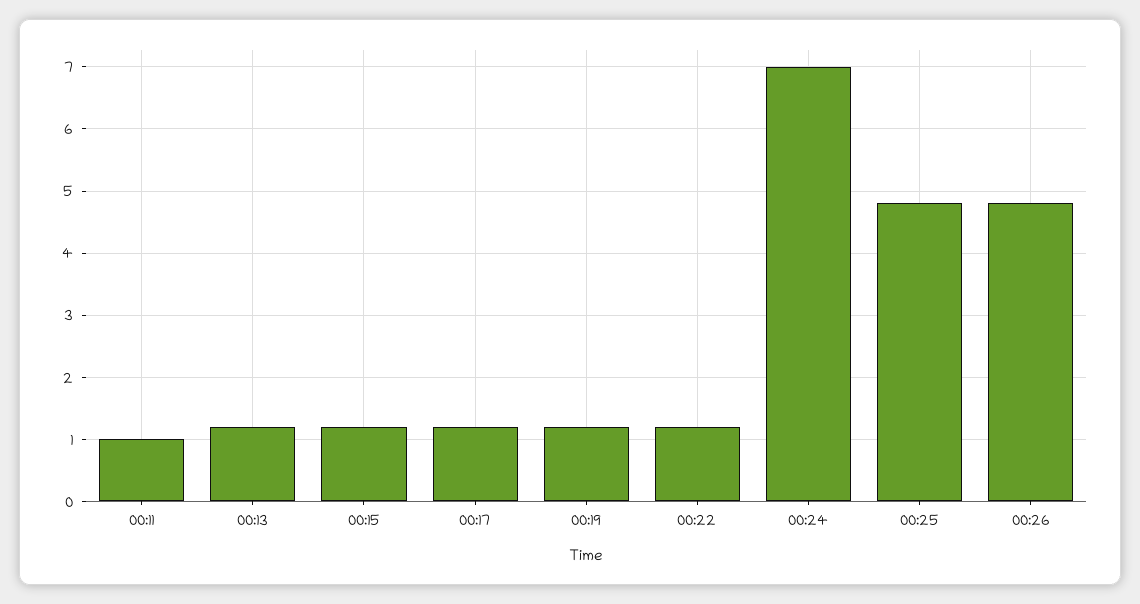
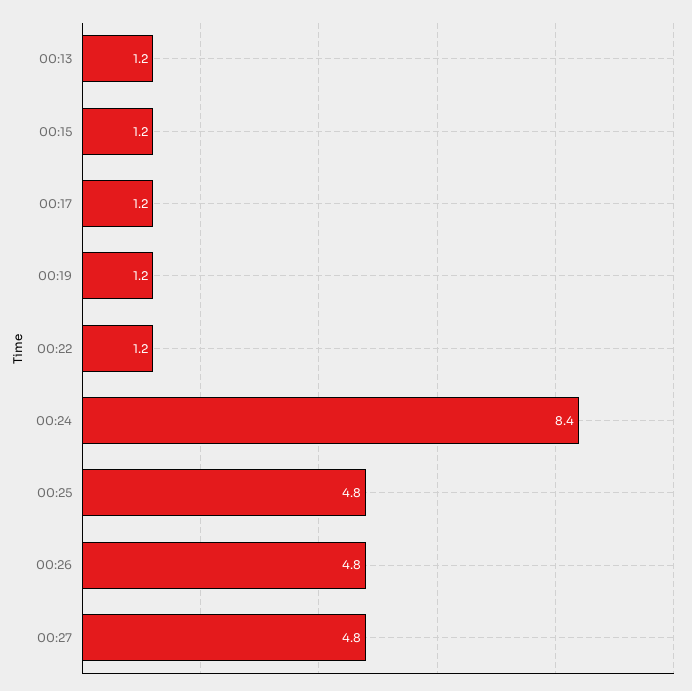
00:11: 1 -> none
00:24: 7 -> 8.4
00:27: none -> 4.8

